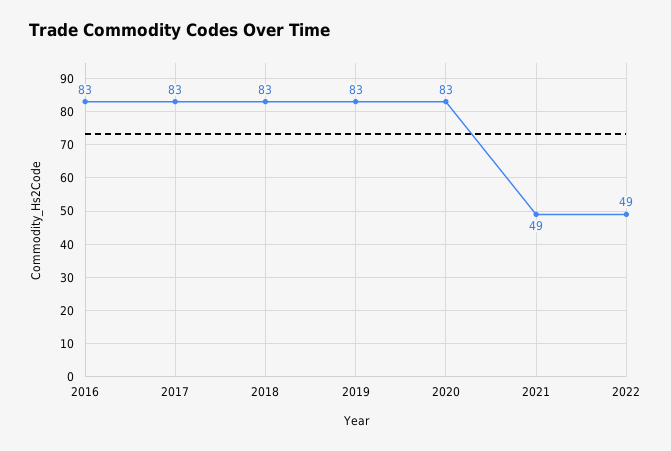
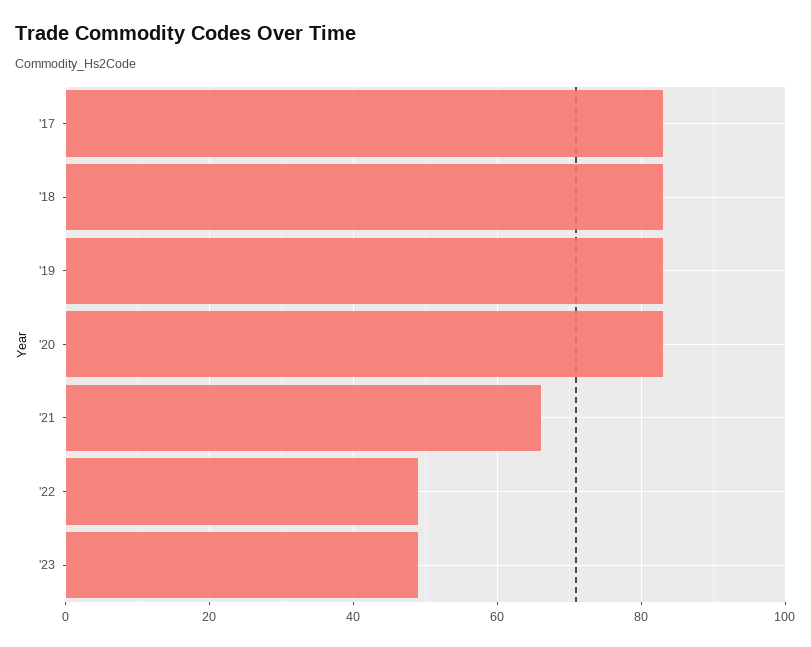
2016: 83 -> none
2021: 49 -> 65
'23: none -> 50

